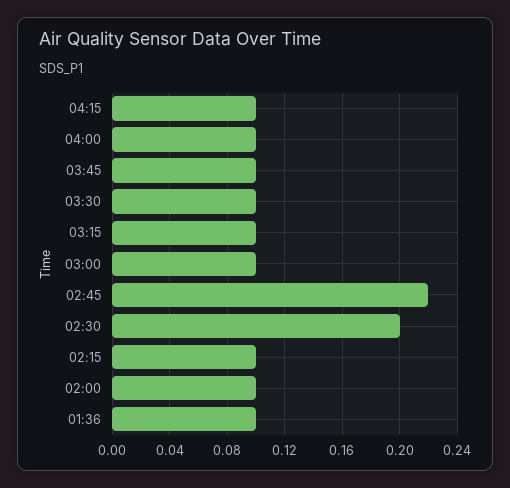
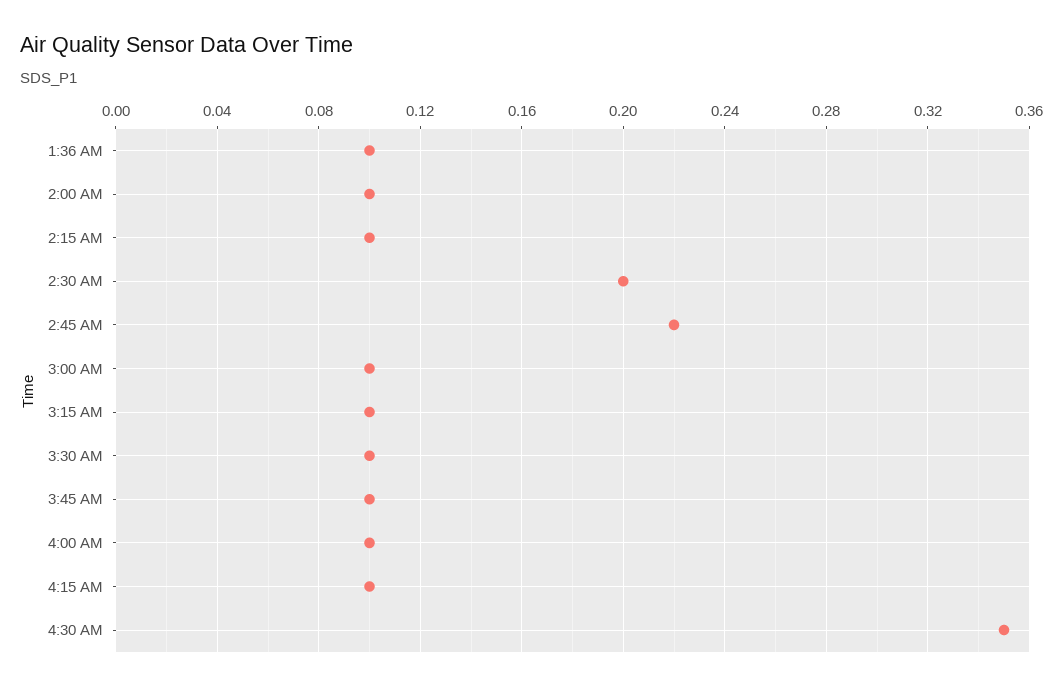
4:30 AM: none -> 0.35

